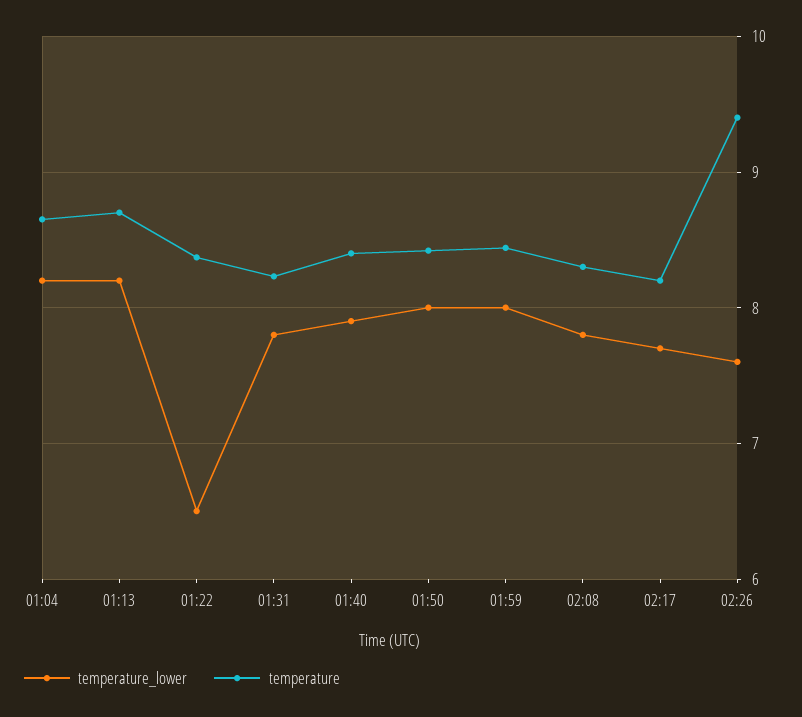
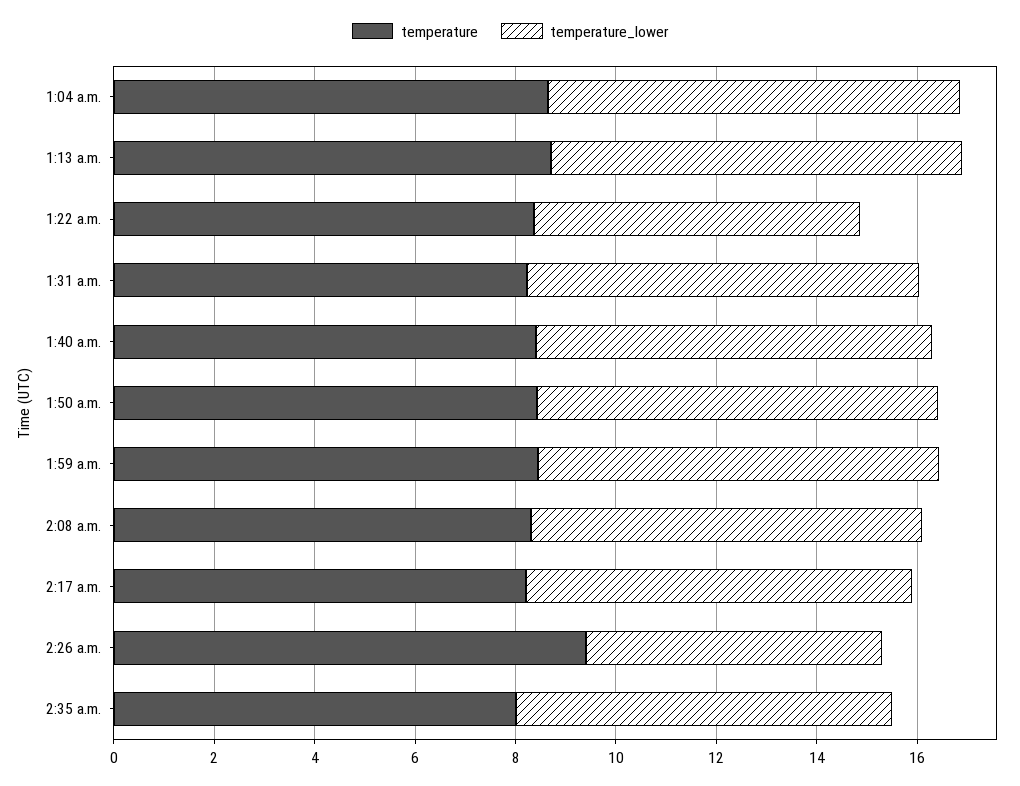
temperature_lower, 02:26: 7.6 -> 6
temperature, 2:35 a.m.: none -> 8
temperature_lower, 2:35 a.m.: none -> 7.5

